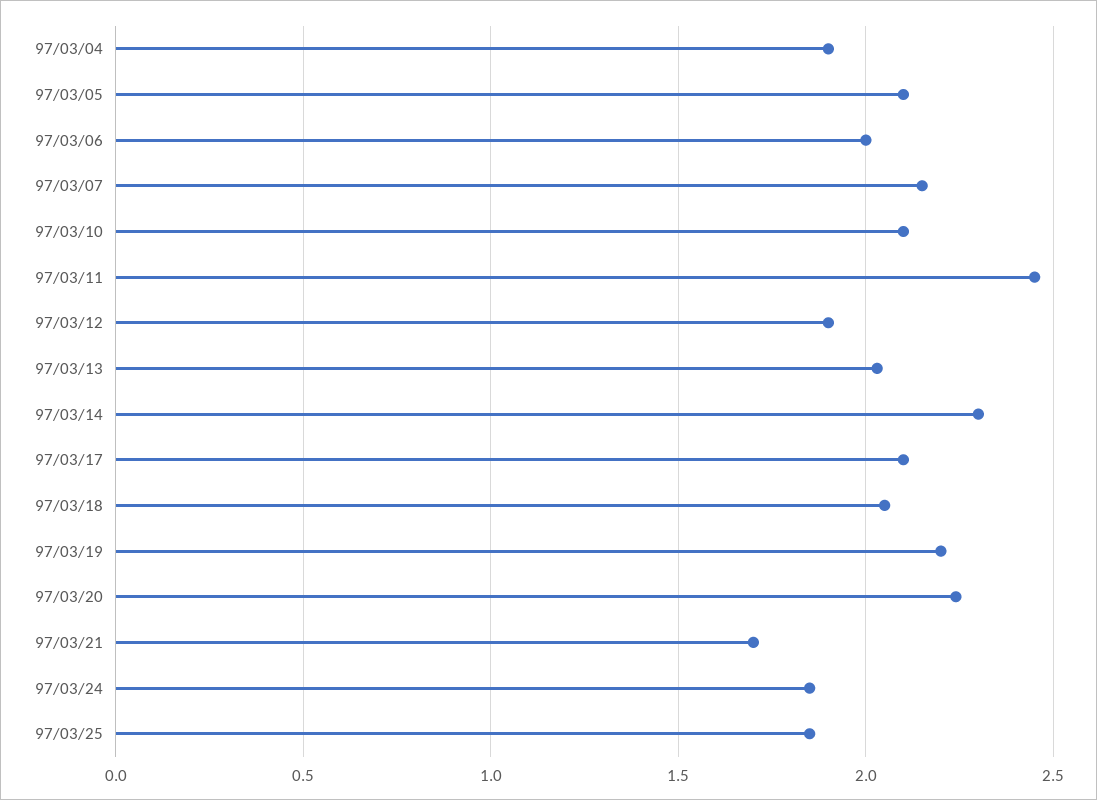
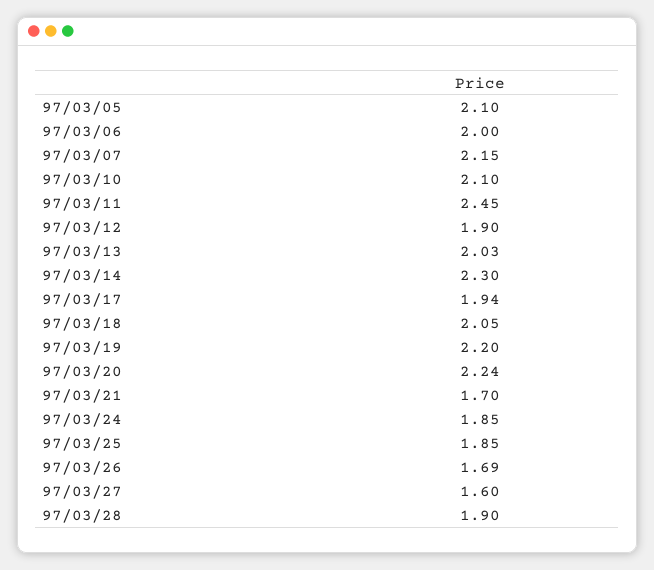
97/03/04: 1.9 -> none
97/03/17: 2.1 -> 1.94
97/03/26: none -> 1.69
97/03/27: none -> 1.6
97/03/28: none -> 1.9

